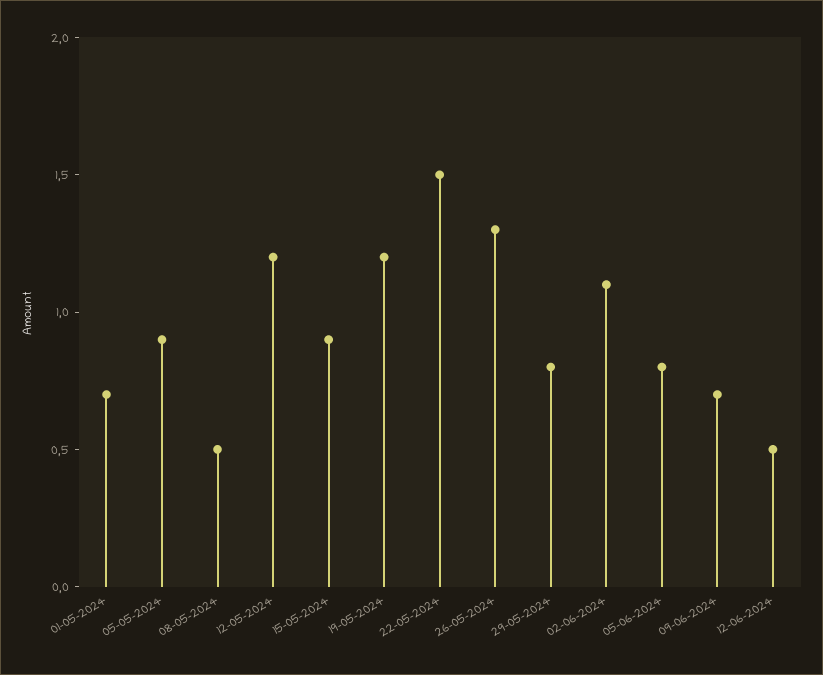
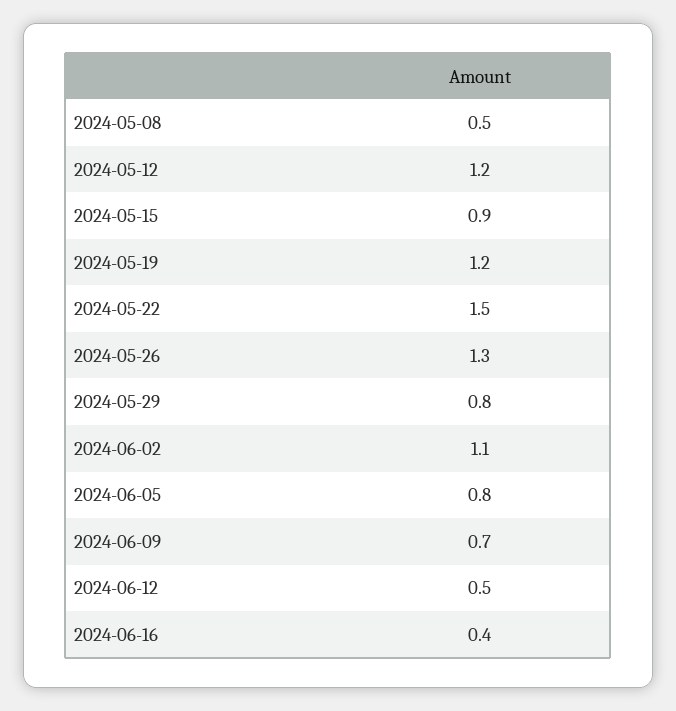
01-05-2024: 0.7 -> none
05-05-2024: 0.9 -> none
2024-06-16: none -> 0.4

